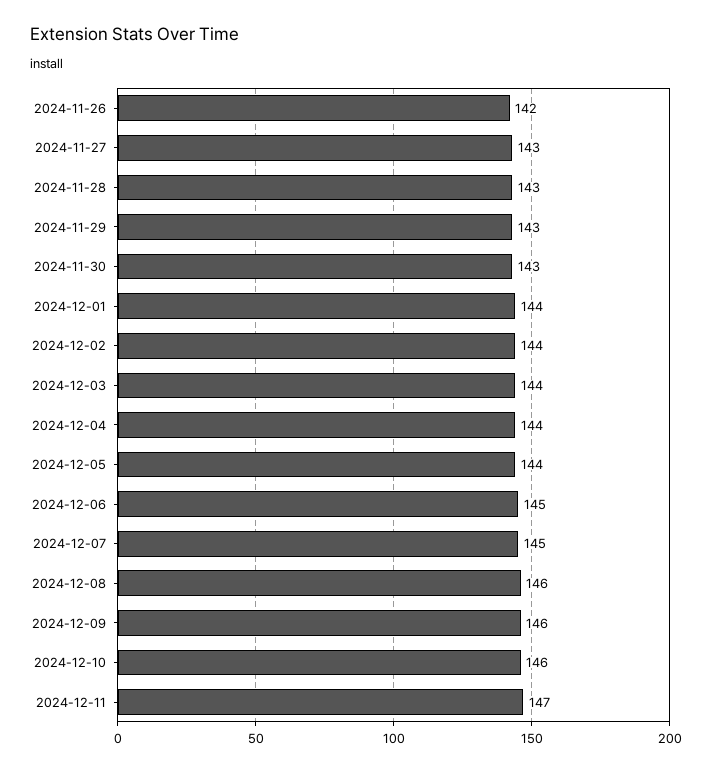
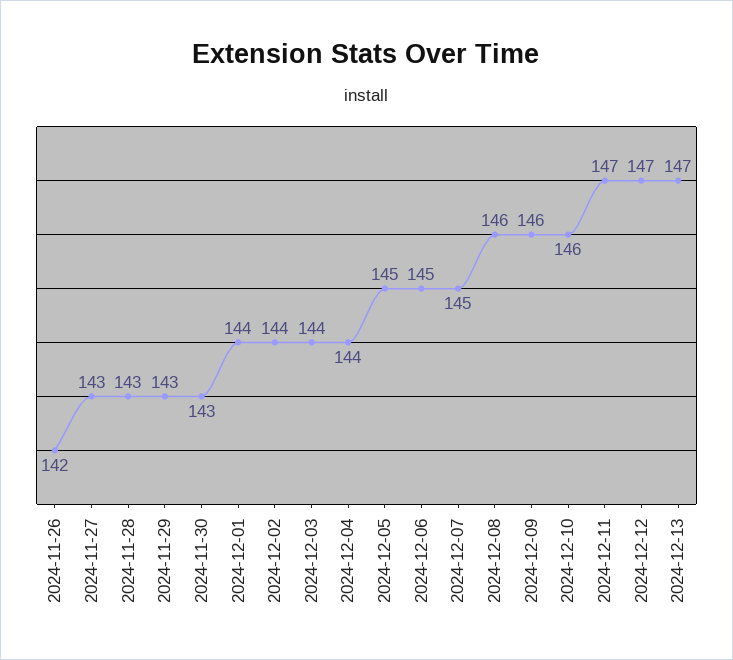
2024-12-05: 144 -> 145
2024-12-12: none -> 147
2024-12-13: none -> 147

